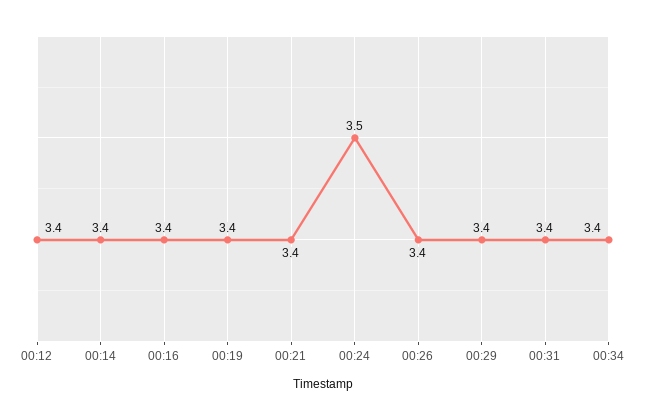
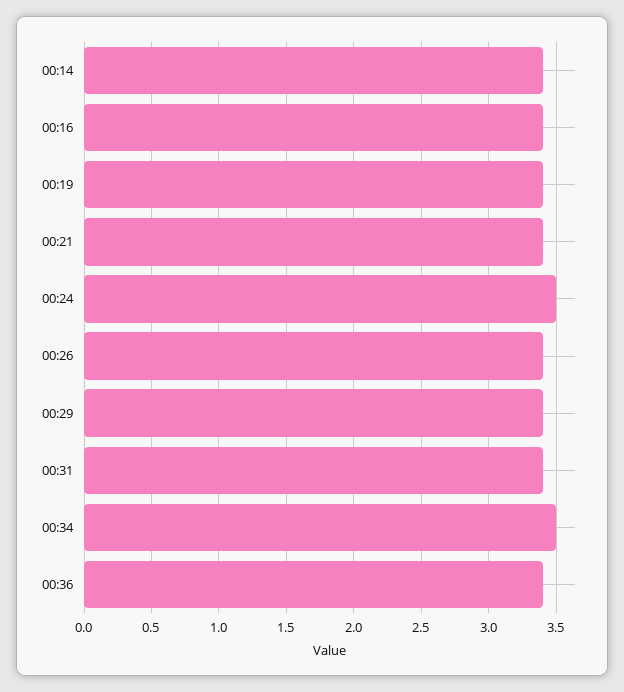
00:12: 3.4 -> none
00:34: 3.4 -> 3.5
00:36: none -> 3.4

